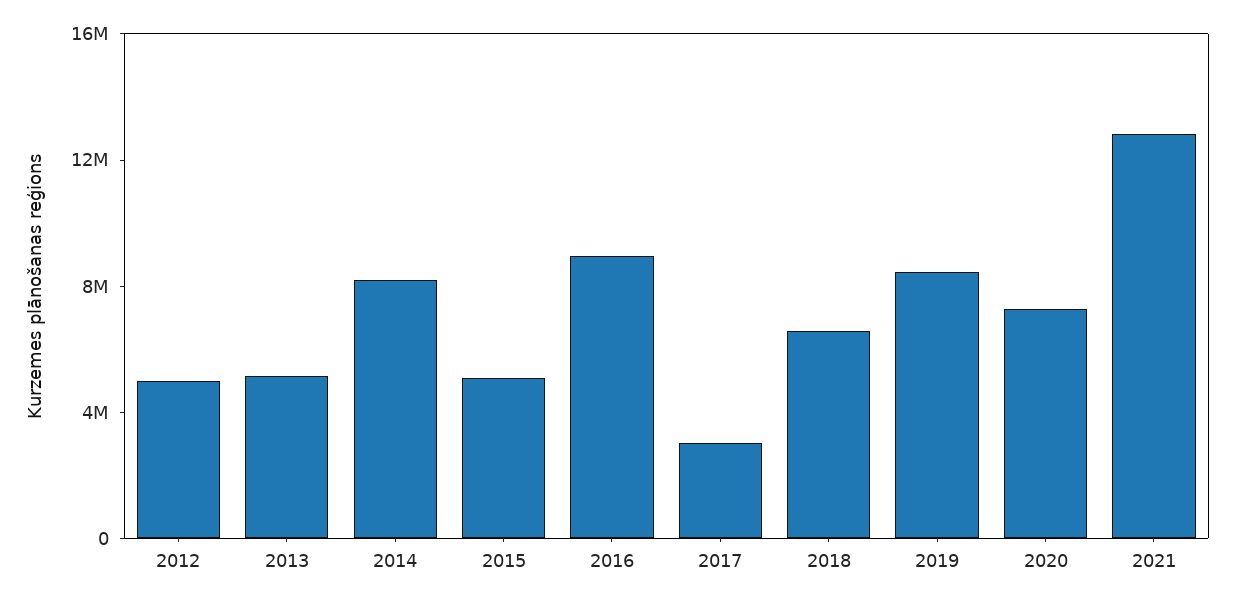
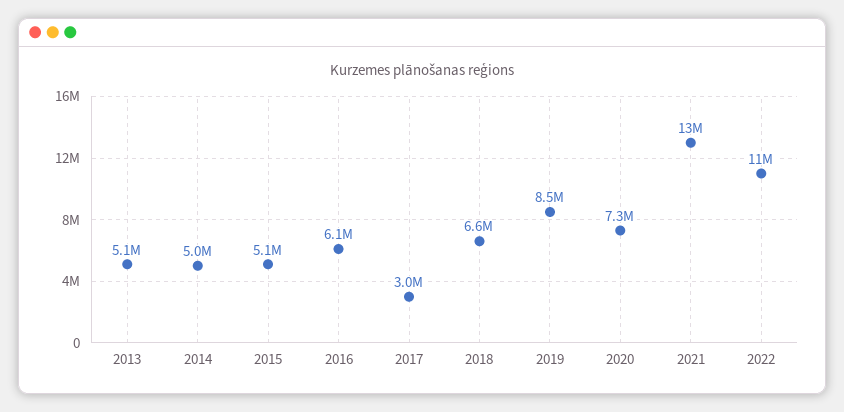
2012: 5000000 -> none
2014: 8000000 -> 5000000
2016: 9000000 -> 6100000
2022: none -> 11000000

